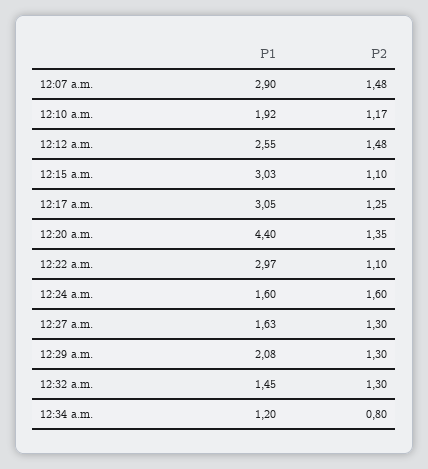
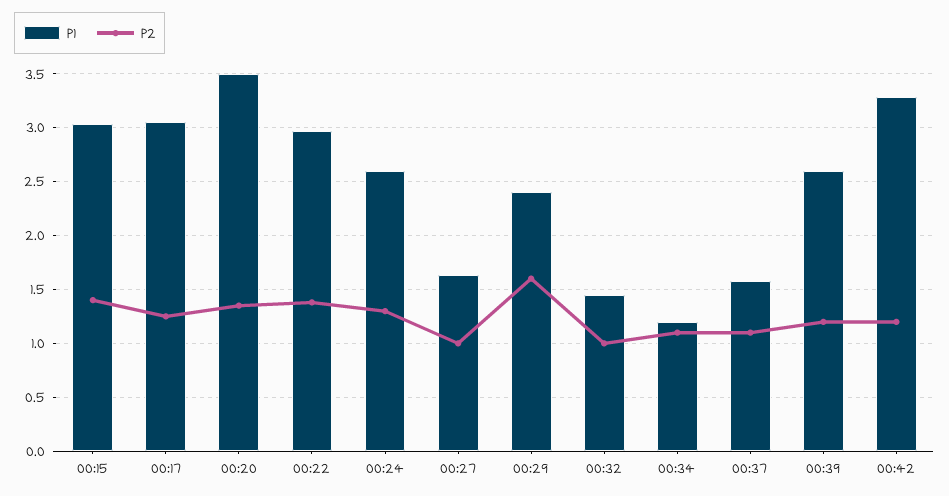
P1, 12:07 a.m.: 2.9 -> none
P2, 12:07 a.m.: 1.48 -> none
P1, 12:10 a.m.: 1.92 -> none
P2, 12:10 a.m.: 1.17 -> none
P1, 12:12 a.m.: 2.55 -> none
P2, 12:12 a.m.: 1.48 -> none
P2, 12:15 a.m.: 1.1 -> 1.4
P1, 12:20 a.m.: 4.4 -> 3.5
P2, 12:22 a.m.: 1.1 -> 1.4
P1, 12:24 a.m.: 1.6 -> 2.6
P2, 12:24 a.m.: 1.6 -> 1.3
P2, 12:27 a.m.: 1.3 -> 1
P1, 12:29 a.m.: 2.08 -> 2.4
P2, 12:29 a.m.: 1.3 -> 1.6
P2, 12:32 a.m.: 1.3 -> 1
P2, 12:34 a.m.: 0.8 -> 1.1
P1, 00:37: none -> 1.6
P2, 00:37: none -> 1.1
P1, 00:39: none -> 2.6
P2, 00:39: none -> 1.2
P1, 00:42: none -> 3.3
P2, 00:42: none -> 1.2

